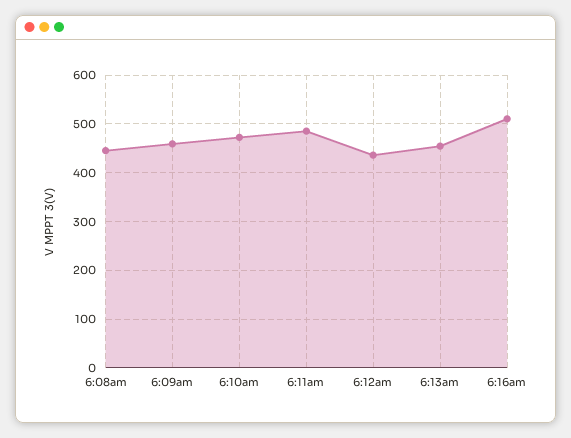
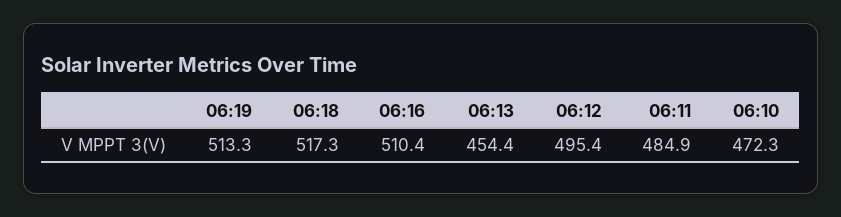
6:08am: 440 -> none
6:09am: 460 -> none
6:12am: 440 -> 495.4
06:19: none -> 513.3
06:18: none -> 517.3

